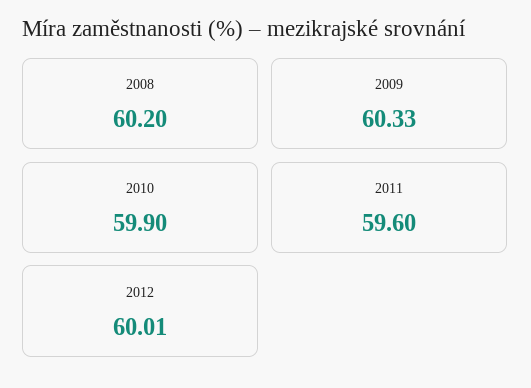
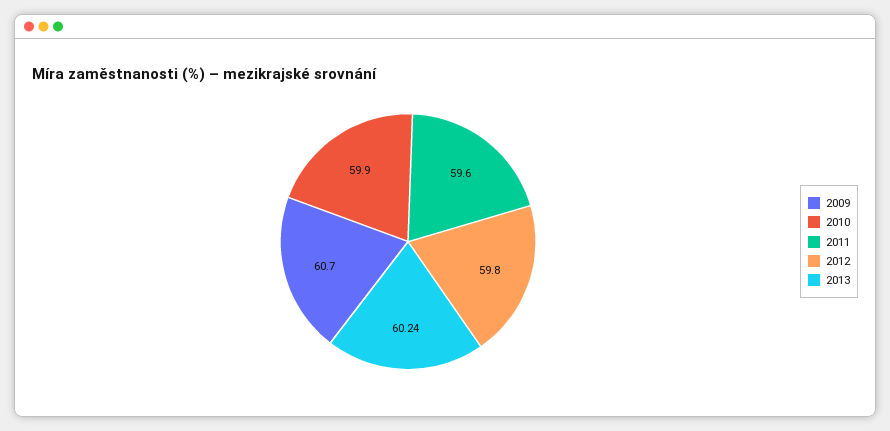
2008: 60.2 -> none
2009: 60.33 -> 60.7
2012: 60.01 -> 59.8
2013: none -> 60.24

